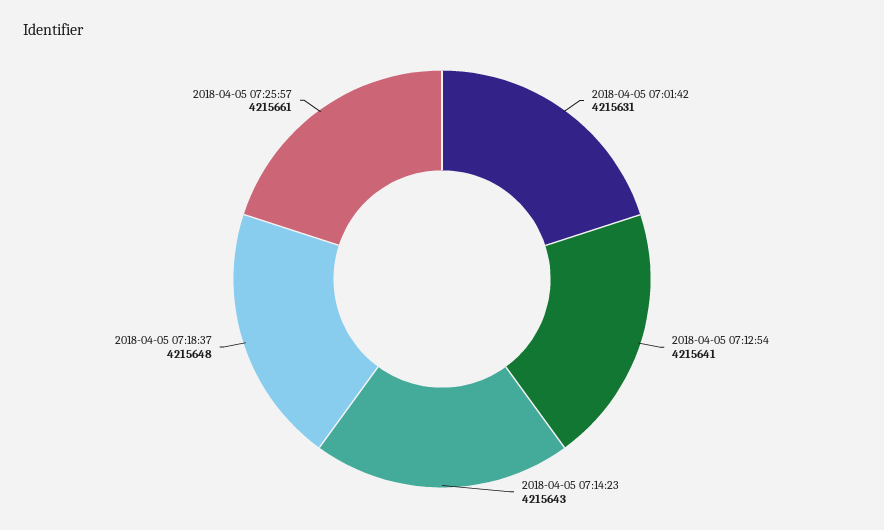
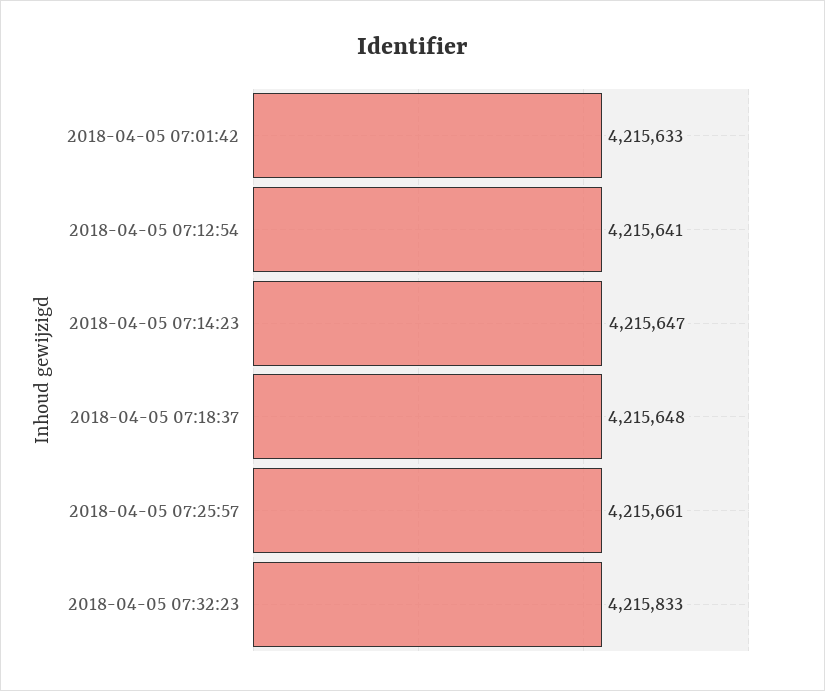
2018-04-05 07:01:42: 4215631 -> 4215633
2018-04-05 07:14:23: 4215643 -> 4215647
2018-04-05 07:32:23: none -> 4215833

